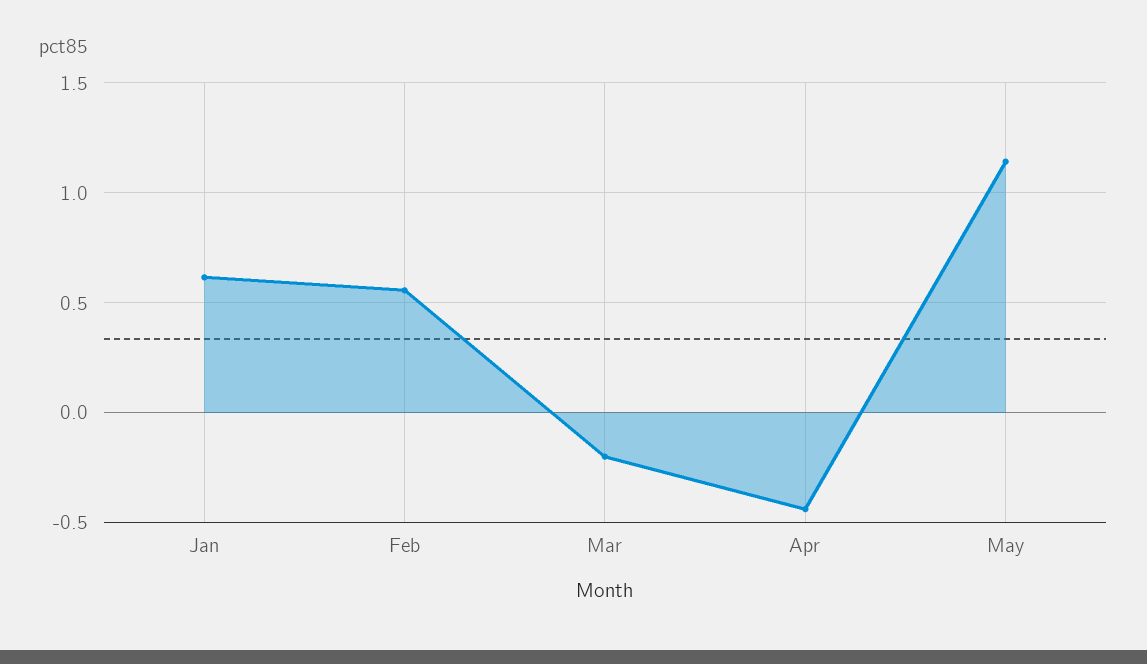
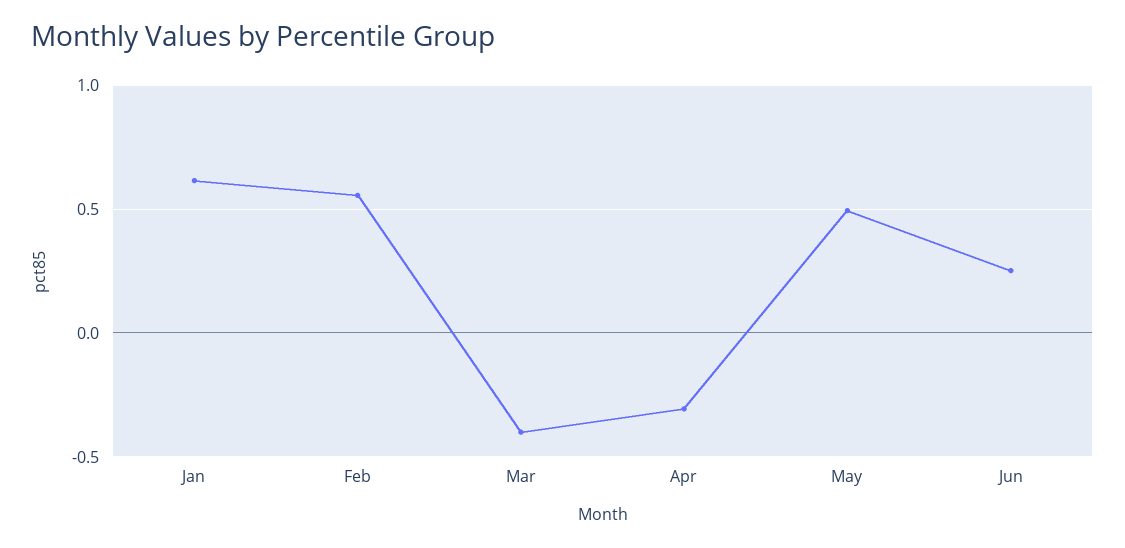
Mar: -0.2 -> -0.4
Apr: -0.45 -> -0.3
May: 1.15 -> 0.5
Jun: none -> 0.25

